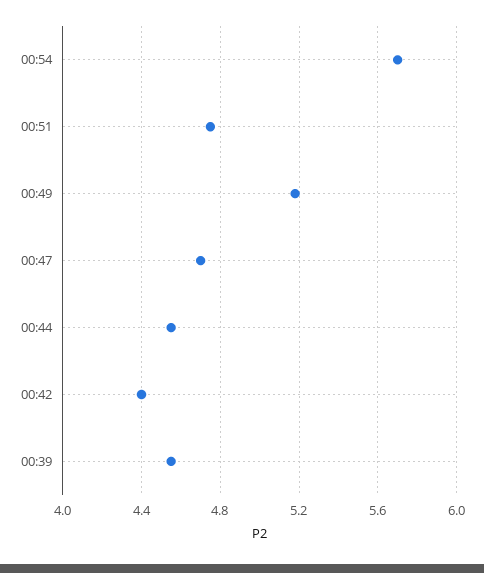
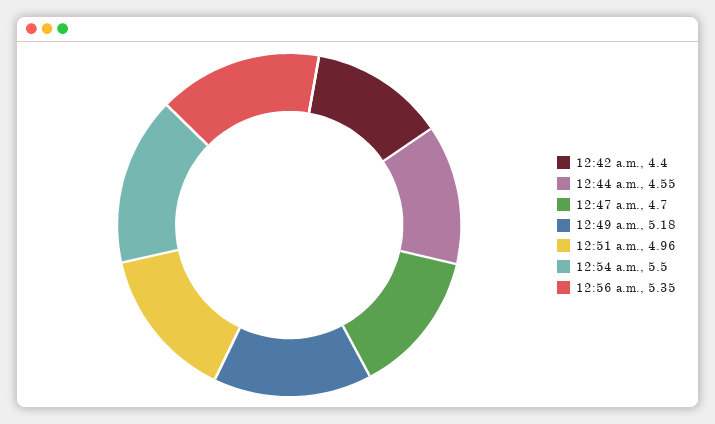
00:54: 5.7 -> 5.5
00:51: 4.75 -> 4.96
00:39: 4.55 -> none
12:56 a.m.: none -> 5.35

